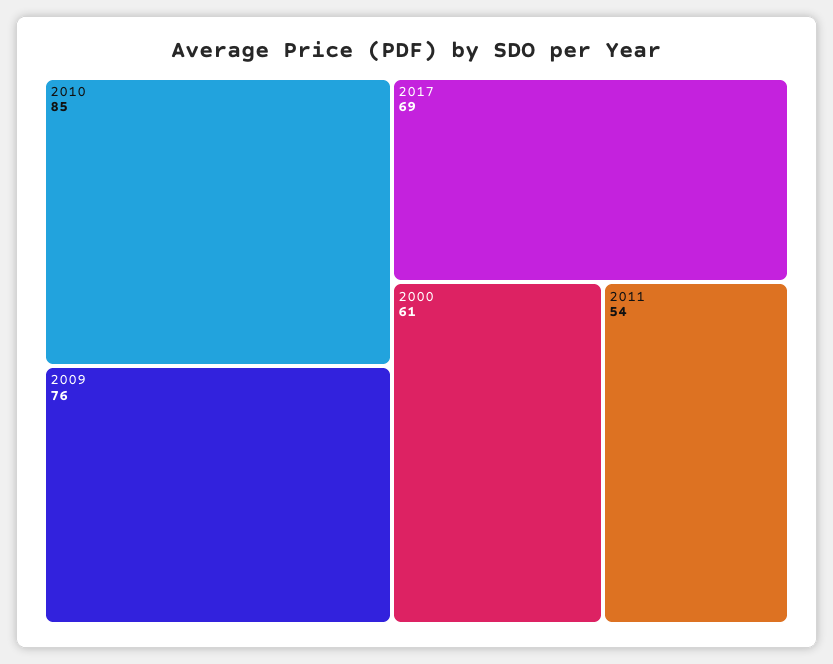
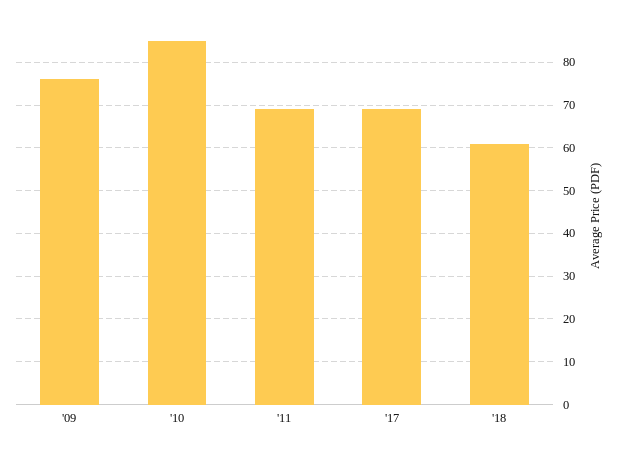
2000: 61 -> none
2011: 54 -> 70
'18: none -> 60

